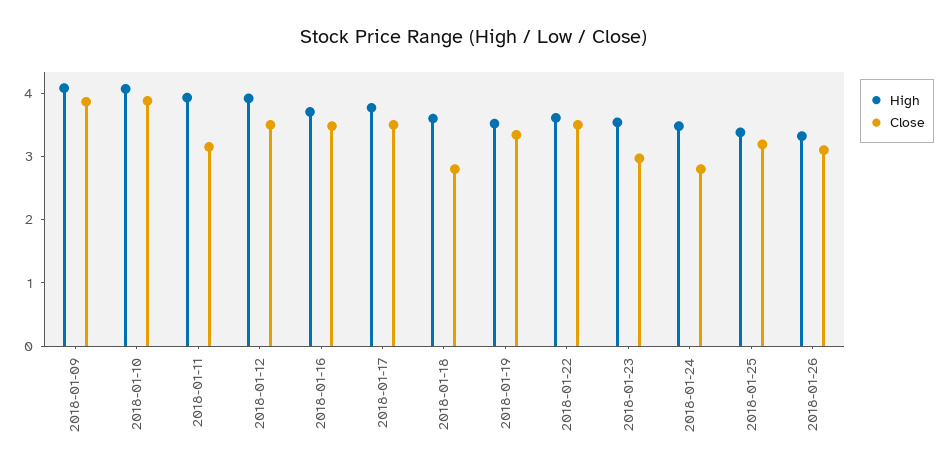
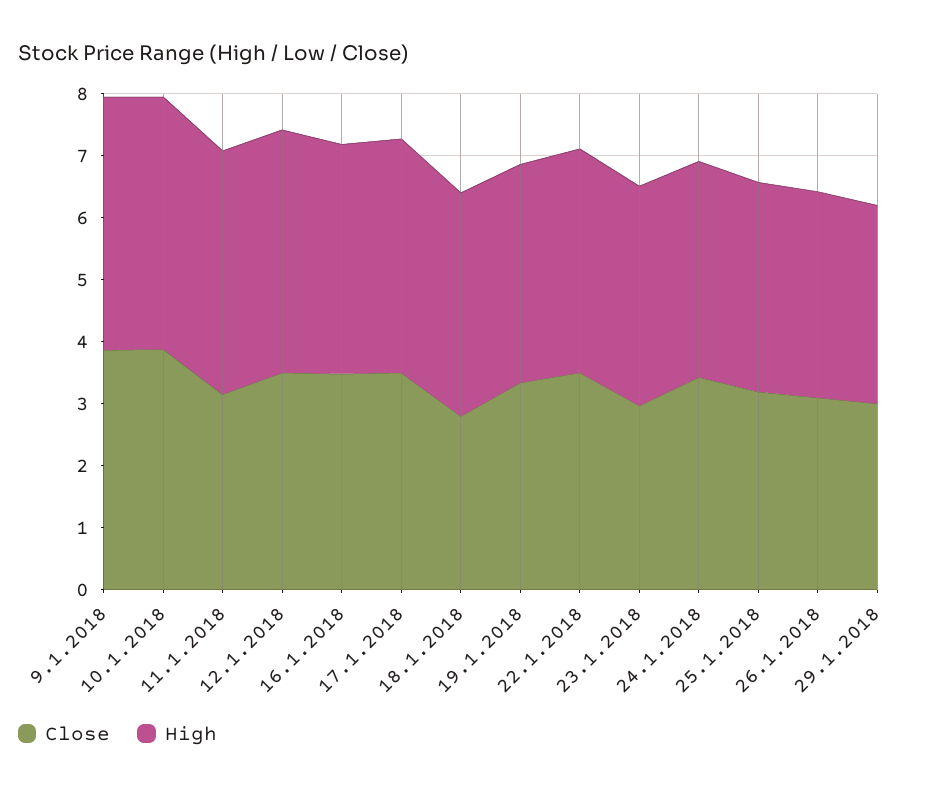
Close, 2018-01-24: 2.8 -> 3.4
Close, 29.1.2018: none -> 3
High, 29.1.2018: none -> 3.2

